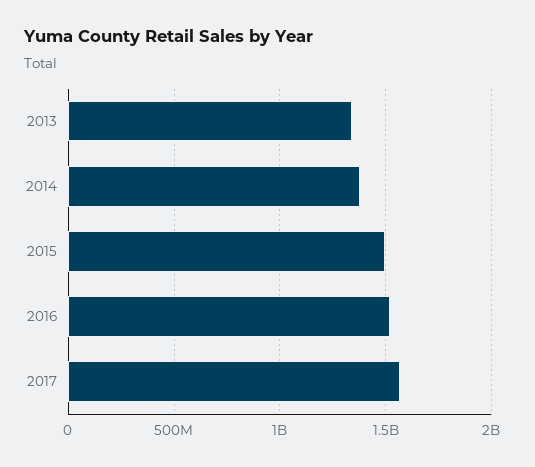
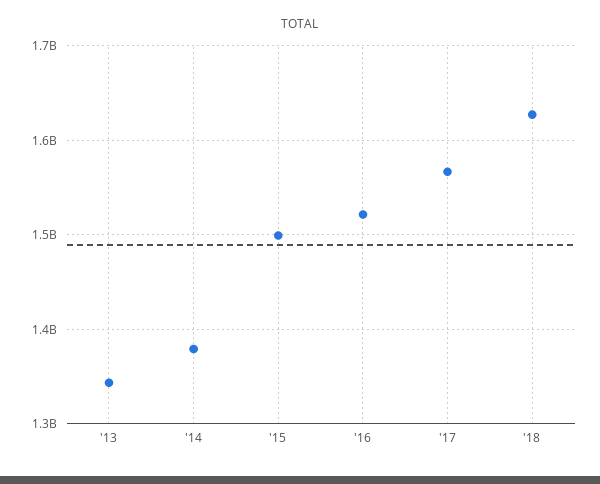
'18: none -> 1630000000

